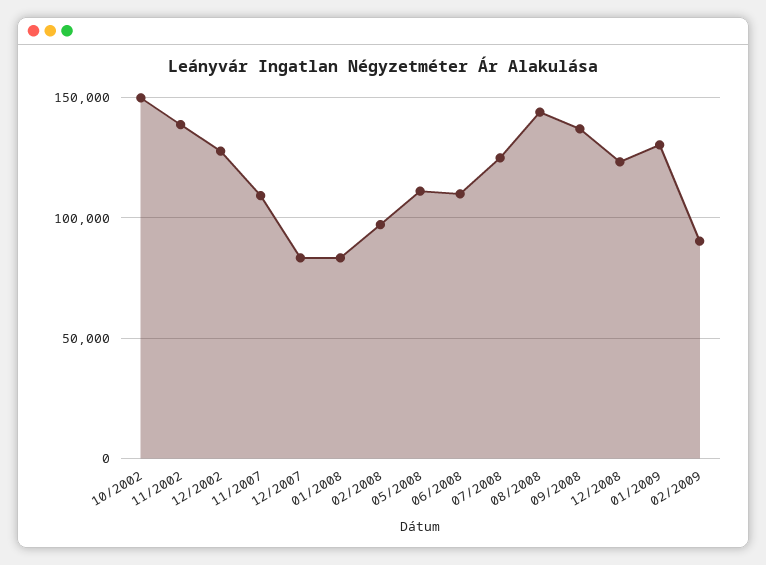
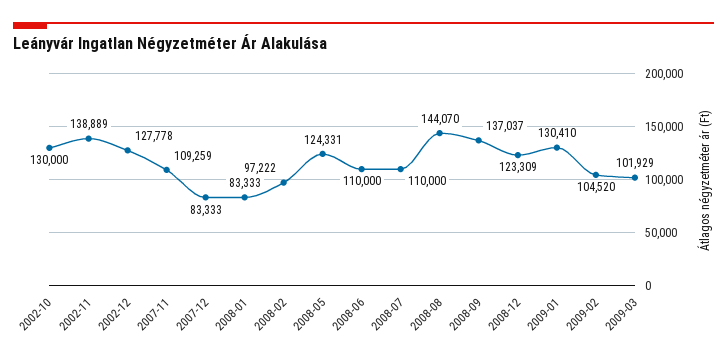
10/2002: 150000 -> 130000
05/2008: 110000 -> 124331
07/2008: 125000 -> 110000
02/2009: 90000 -> 104520
2009-03: none -> 101929

